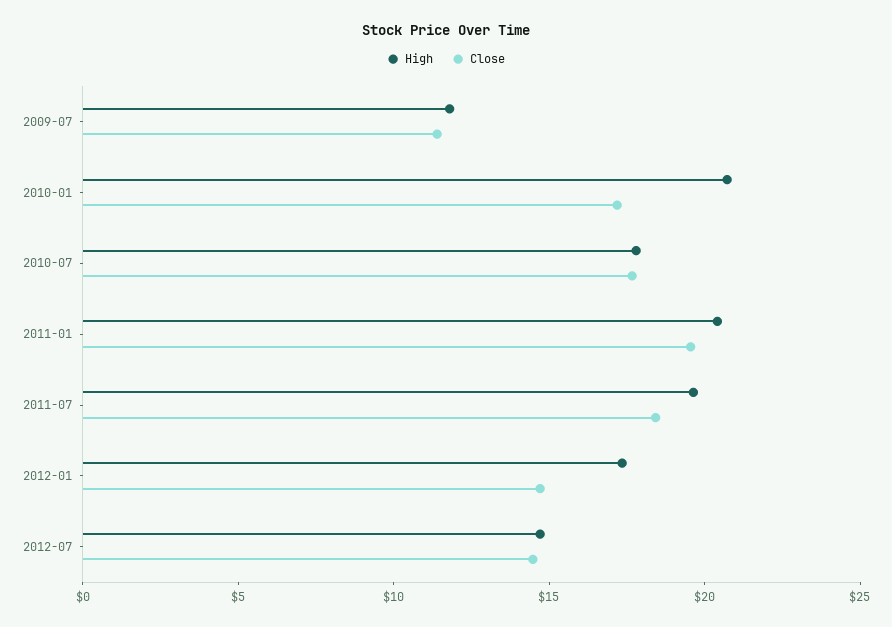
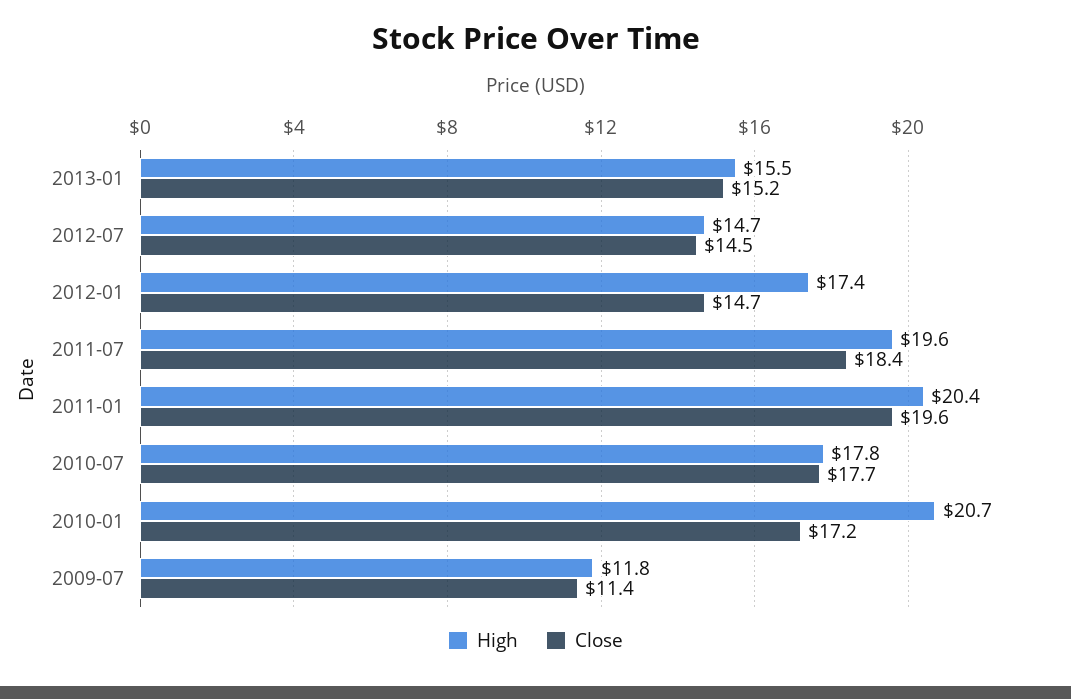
High, 2013-01: none -> 15.5
Close, 2013-01: none -> 15.2

